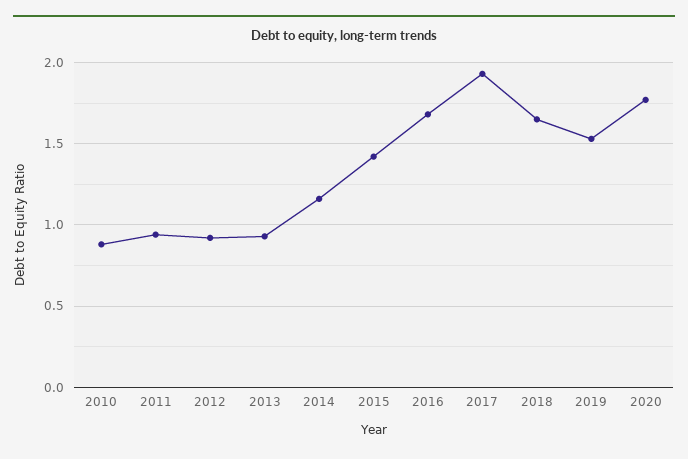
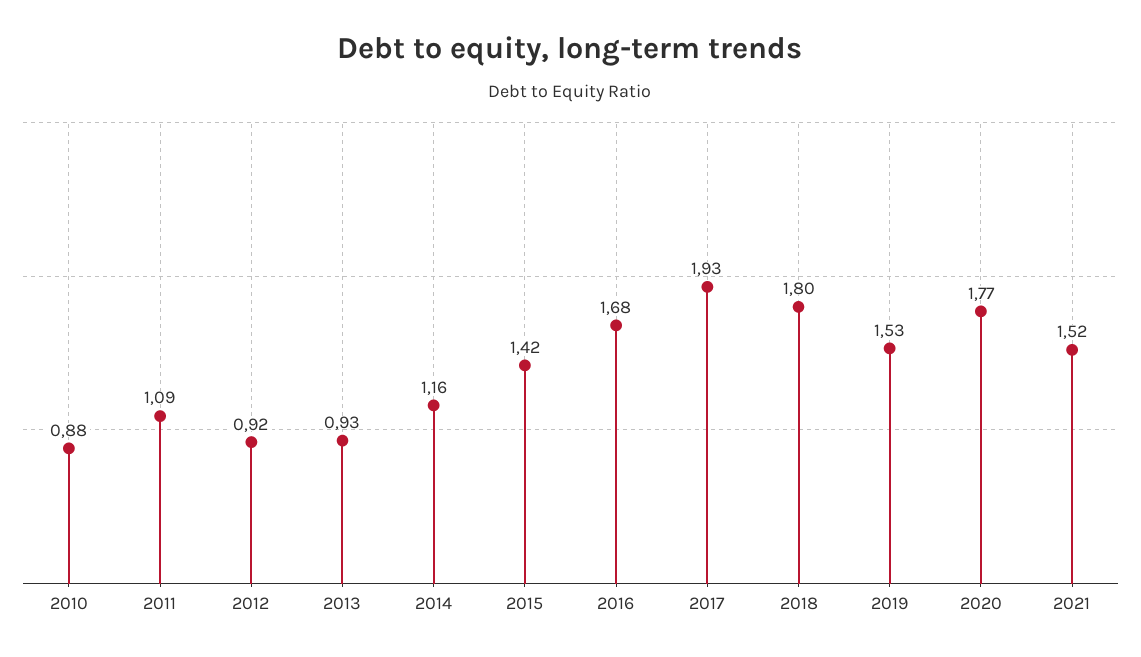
2011: 0.95 -> 1.09
2018: 1.65 -> 1.8
2021: none -> 1.52

